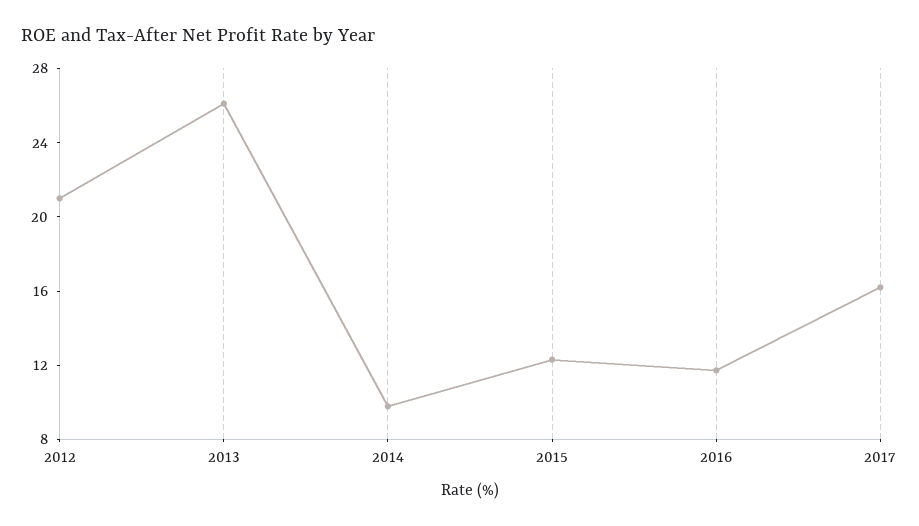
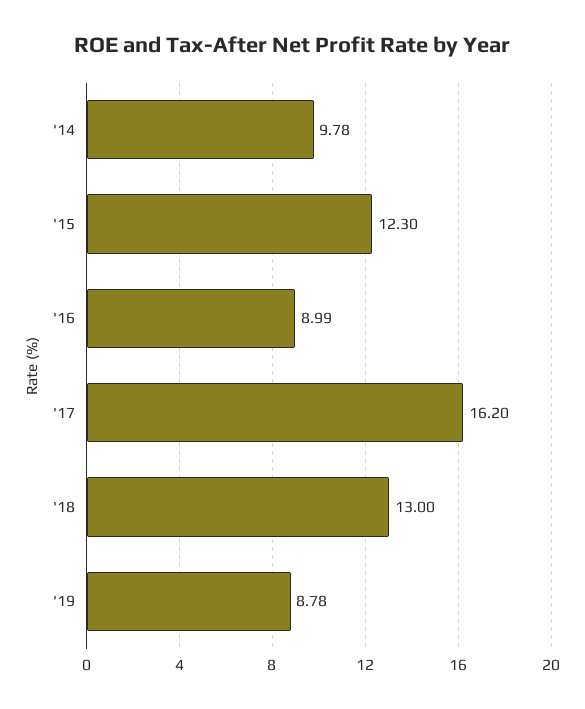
2012: 21 -> none
2013: 26 -> none
2016: 12 -> 8.99
'18: none -> 13
'19: none -> 8.78

